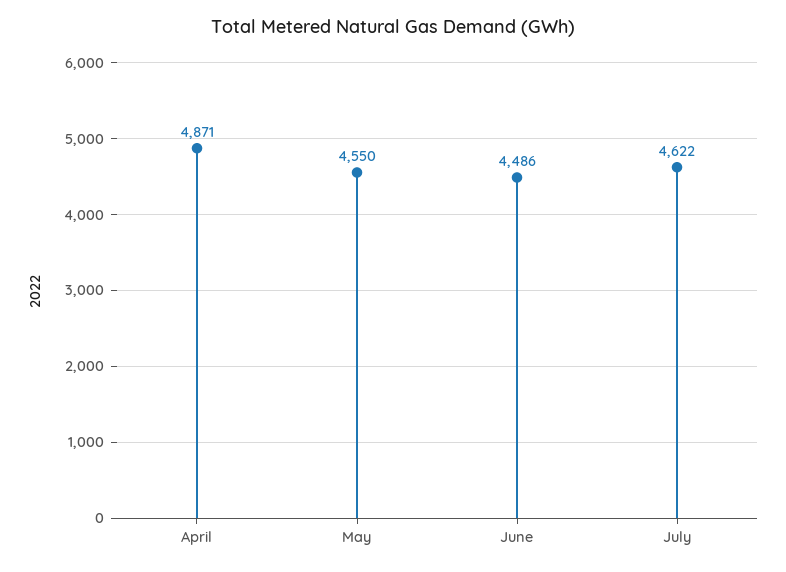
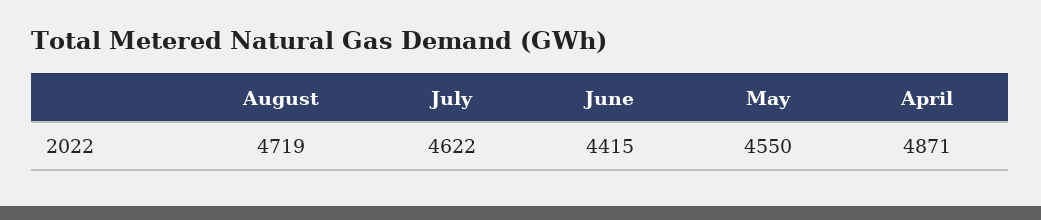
June: 4486 -> 4415
August: none -> 4719

